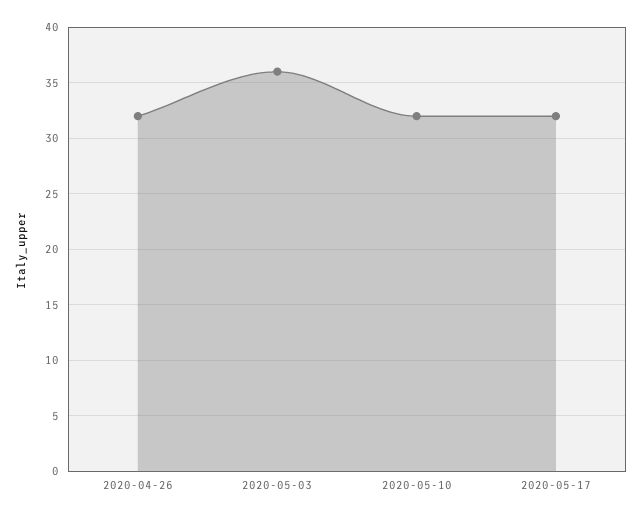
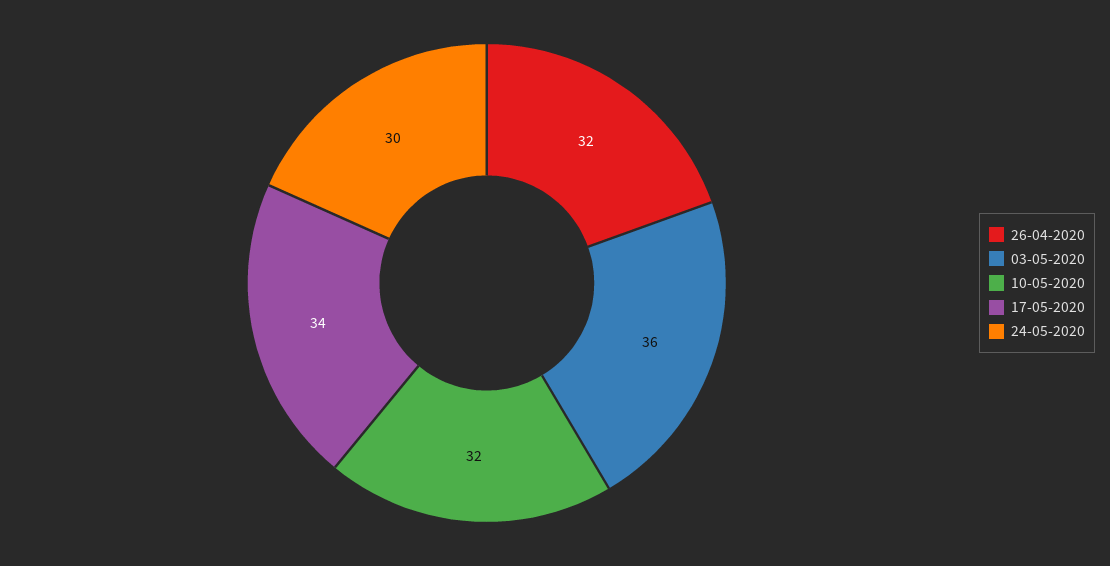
2020-05-17: 32 -> 34
24-05-2020: none -> 30

